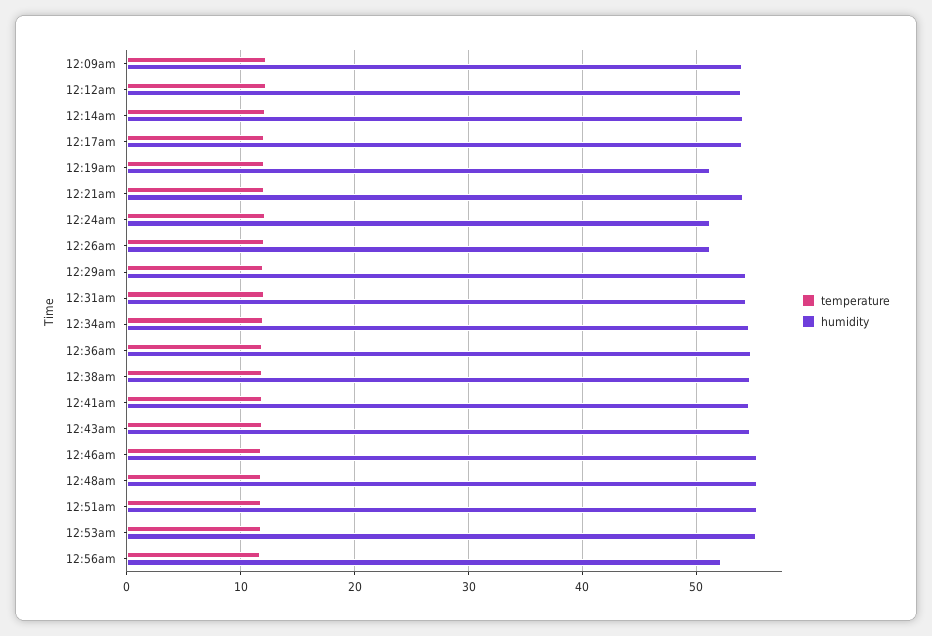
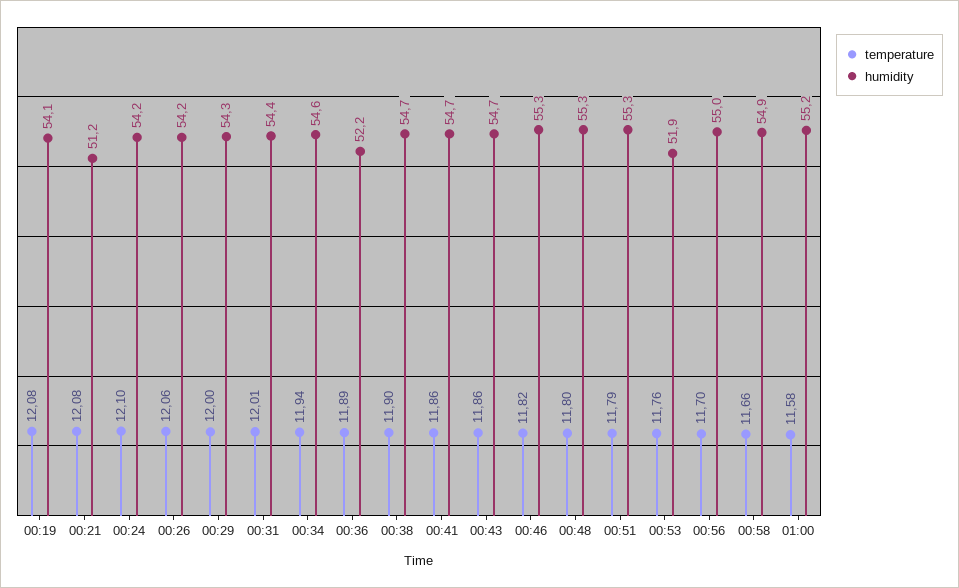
temperature, 12:09am: 12 -> none
humidity, 12:09am: 54 -> none
temperature, 12:12am: 12 -> none
humidity, 12:12am: 54 -> none
temperature, 12:14am: 12 -> none
humidity, 12:14am: 54 -> none
temperature, 12:17am: 12 -> none
humidity, 12:17am: 54 -> none
humidity, 12:19am: 51 -> 54.1
humidity, 12:21am: 54 -> 51.2
humidity, 12:24am: 51 -> 54.2
humidity, 12:26am: 51 -> 54.2
humidity, 12:36am: 55 -> 52.2
humidity, 12:53am: 55 -> 51.9
humidity, 12:56am: 52 -> 55
temperature, 00:58: none -> 11.66
humidity, 00:58: none -> 54.9
temperature, 01:00: none -> 11.58
humidity, 01:00: none -> 55.2

